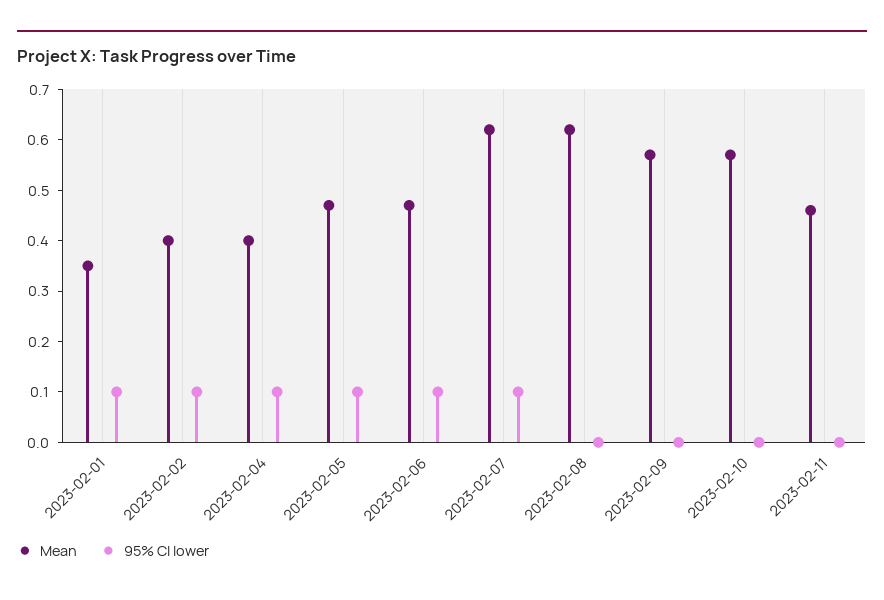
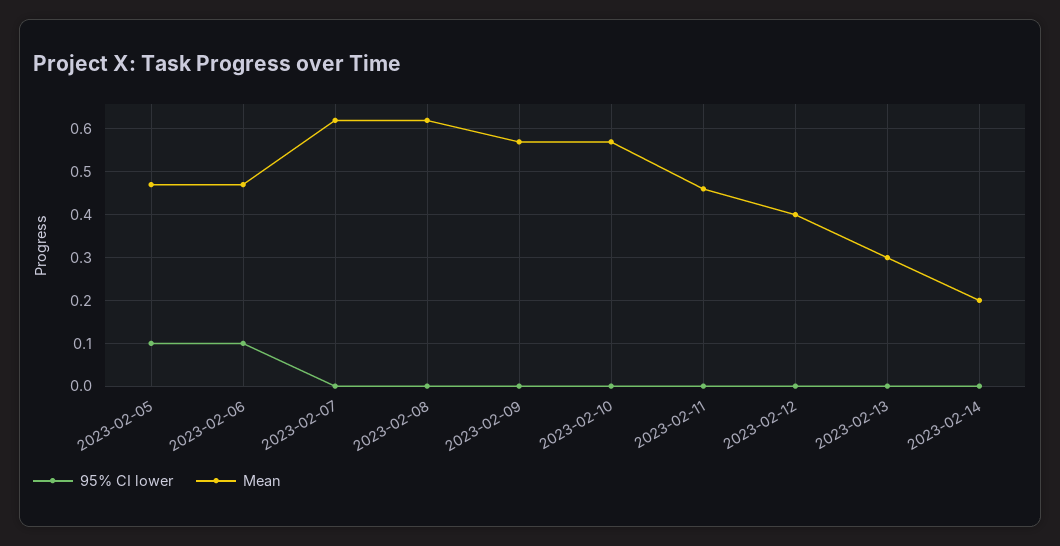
Mean, 2023-02-01: 0.35 -> none
95% CI lower, 2023-02-01: 0.1 -> none
Mean, 2023-02-02: 0.4 -> none
95% CI lower, 2023-02-02: 0.1 -> none
Mean, 2023-02-04: 0.4 -> none
95% CI lower, 2023-02-04: 0.1 -> none
95% CI lower, 2023-02-07: 0.1 -> 0
95% CI lower, 2023-02-12: none -> 0
Mean, 2023-02-12: none -> 0.4
95% CI lower, 2023-02-13: none -> 0
Mean, 2023-02-13: none -> 0.3
95% CI lower, 2023-02-14: none -> 0
Mean, 2023-02-14: none -> 0.2

